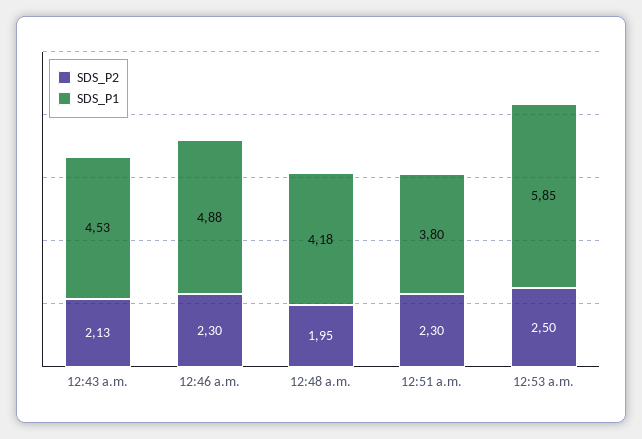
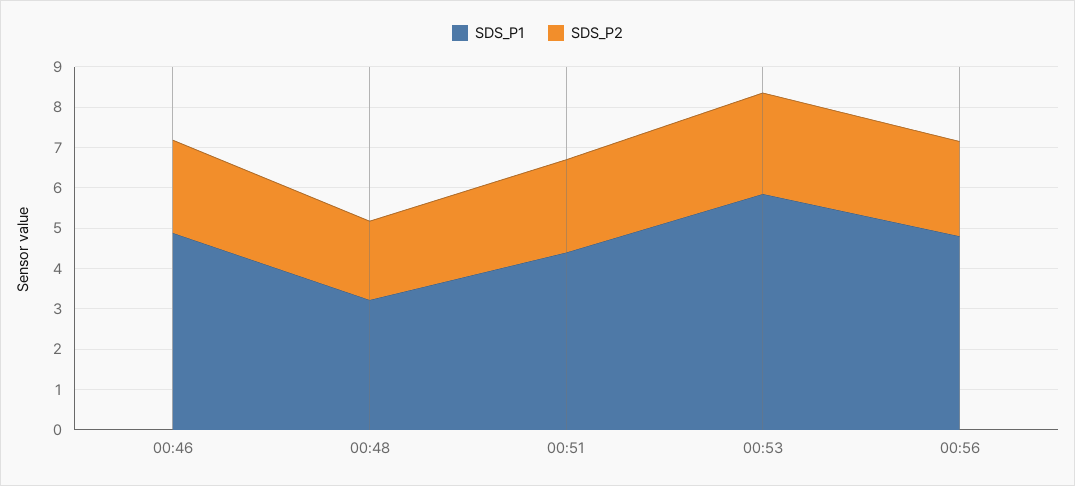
SDS_P2, 12:43 a.m.: 2.13 -> none
SDS_P1, 12:43 a.m.: 4.53 -> none
SDS_P1, 12:48 a.m.: 4.18 -> 3.2
SDS_P1, 12:51 a.m.: 3.8 -> 4.4
SDS_P1, 00:56: none -> 4.8
SDS_P2, 00:56: none -> 2.4

